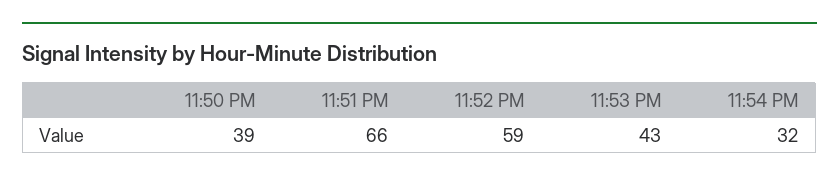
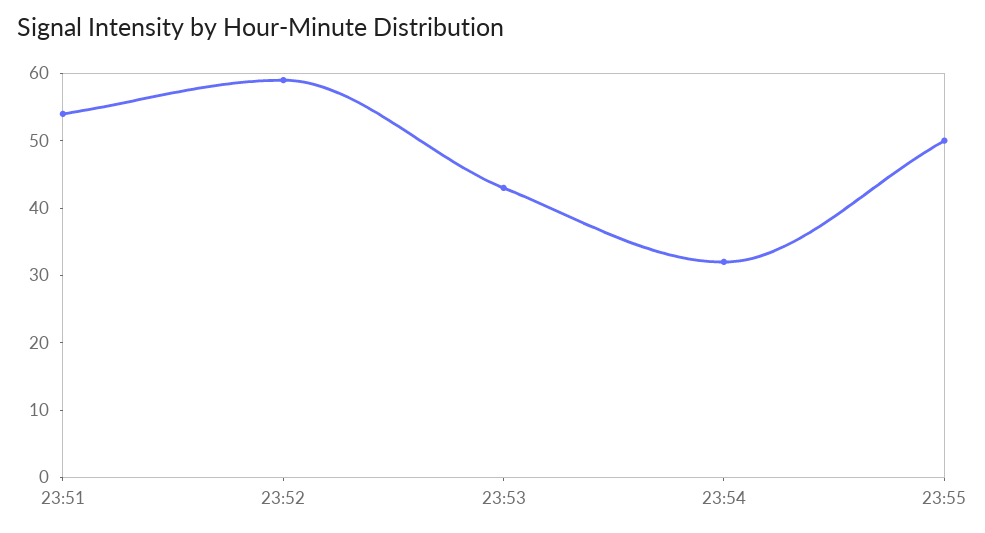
11:50 PM: 39 -> none
11:51 PM: 66 -> 55
23:55: none -> 50

